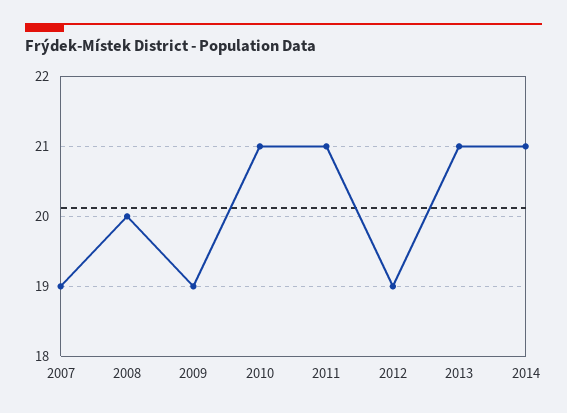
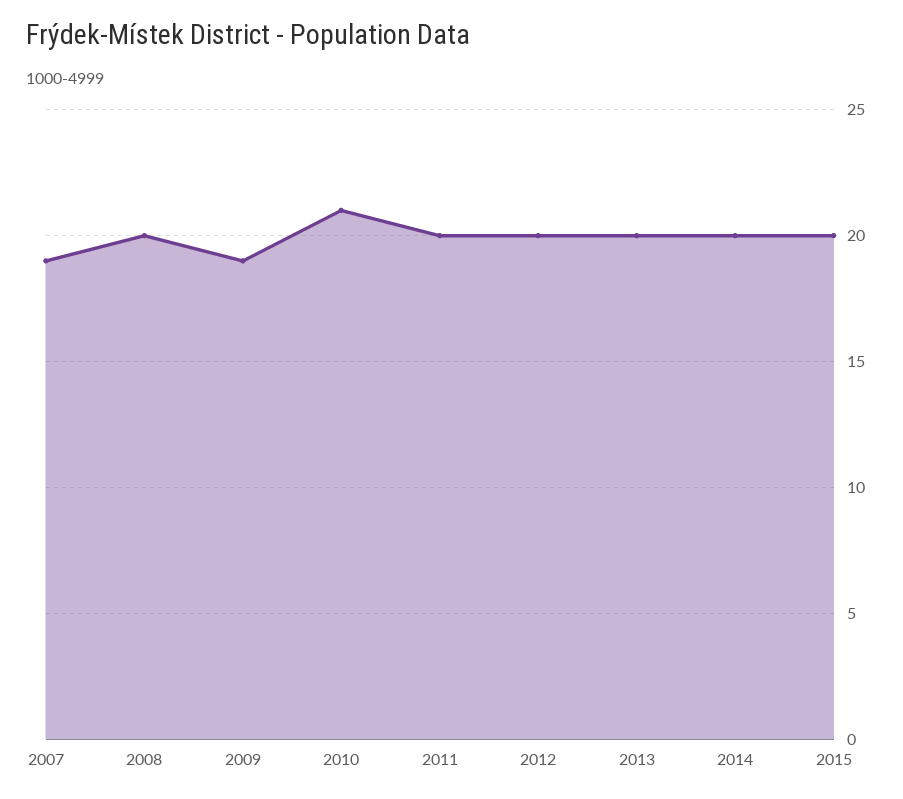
2011: 21 -> 20
2012: 19 -> 20
2013: 21 -> 20
2014: 21 -> 20
2015: none -> 20

